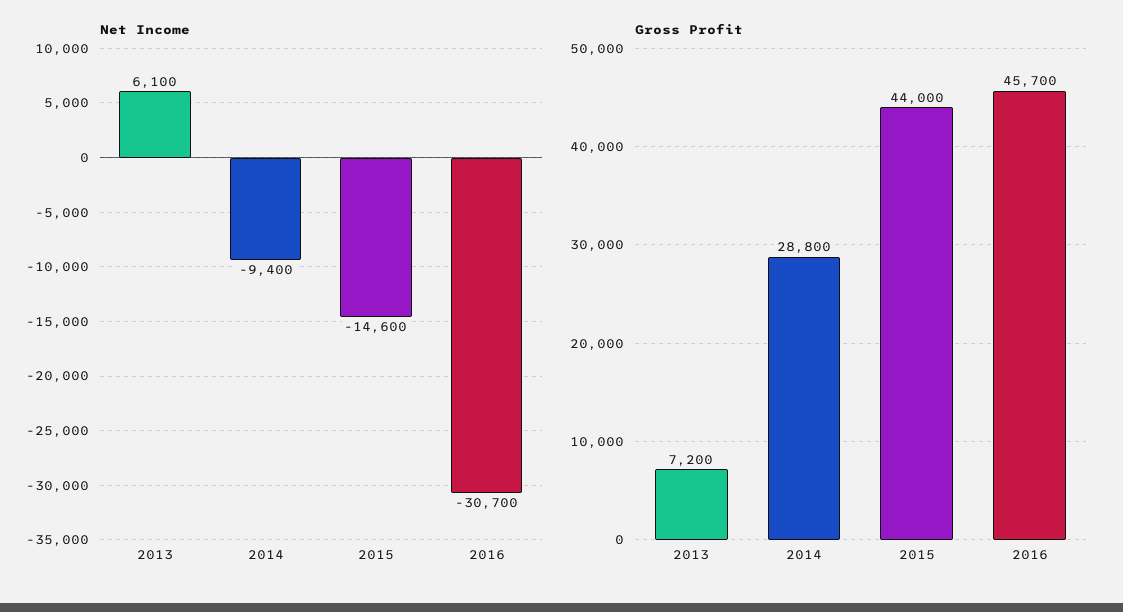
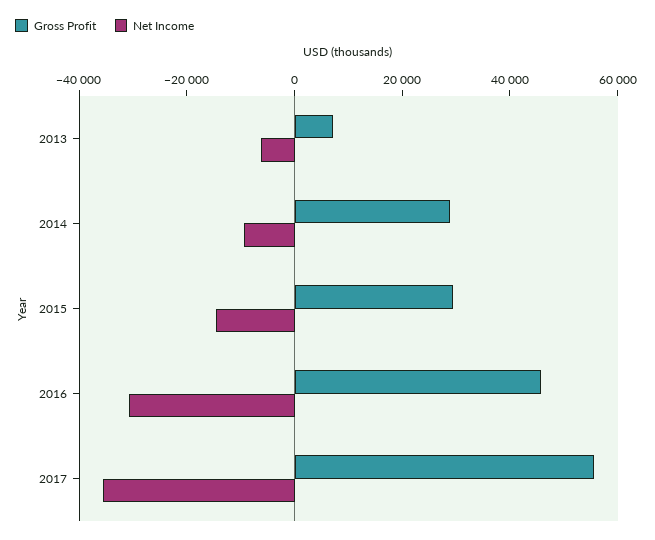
Net Income, 2013: 6100 -> -5000
Gross Profit, 2015: 44000 -> 30000
Gross Profit, 2017: none -> 55000
Net Income, 2017: none -> -35000

